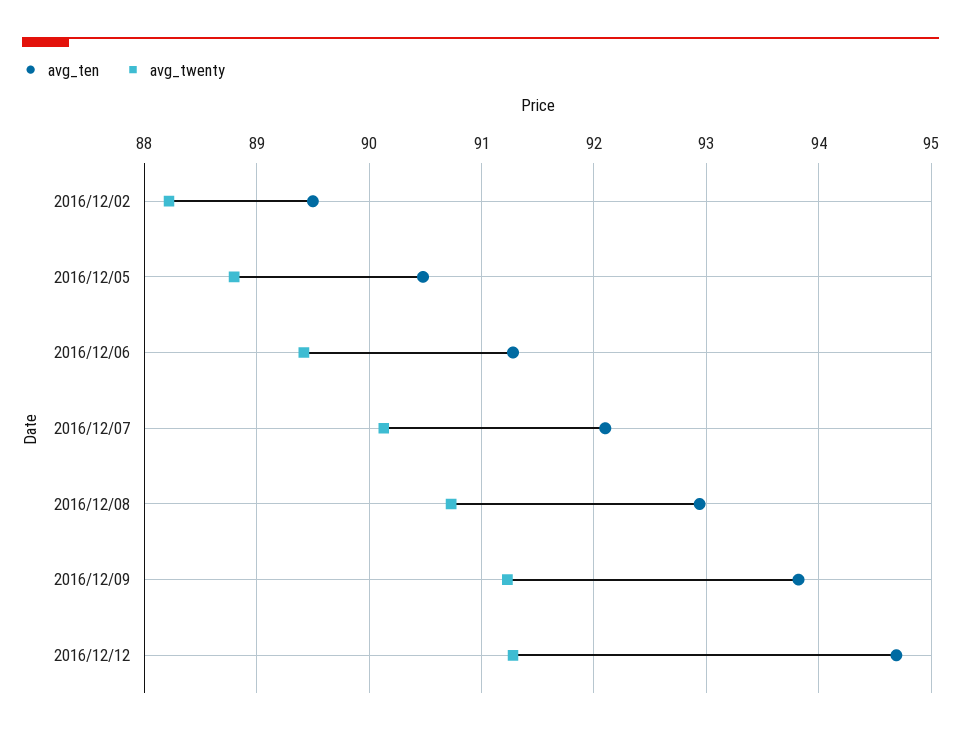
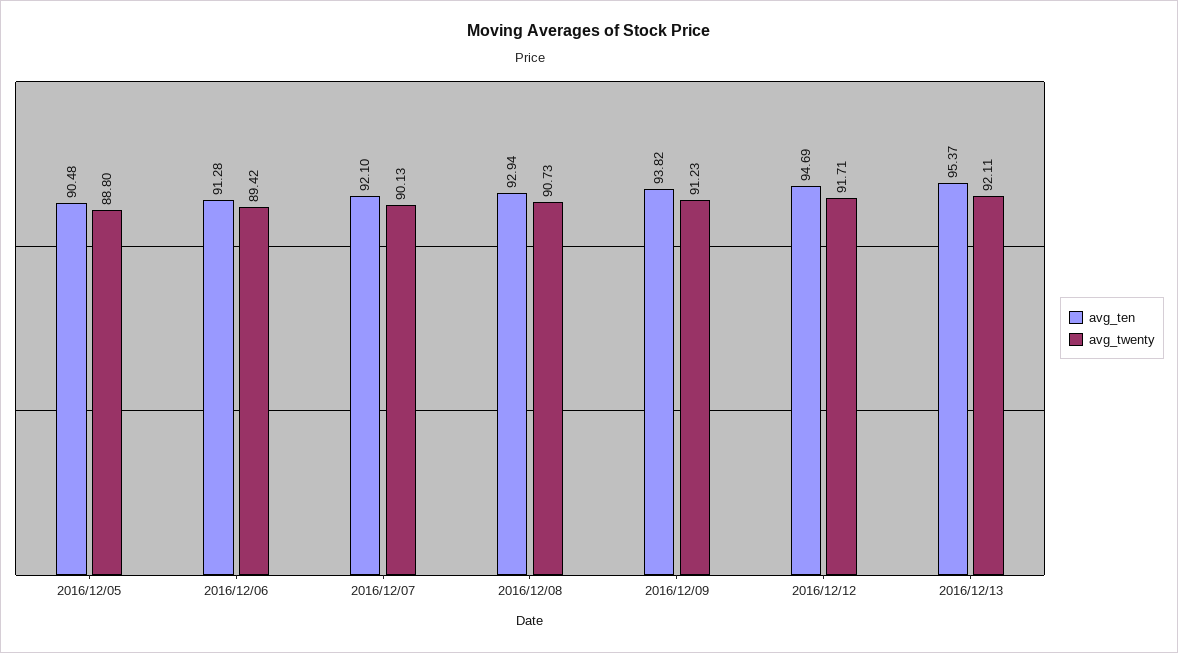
avg_ten, 2016/12/02: 89.5 -> none
avg_twenty, 2016/12/02: 88.2 -> none
avg_twenty, 2016/12/12: 91.3 -> 91.71
avg_ten, 2016/12/13: none -> 95.37
avg_twenty, 2016/12/13: none -> 92.11

